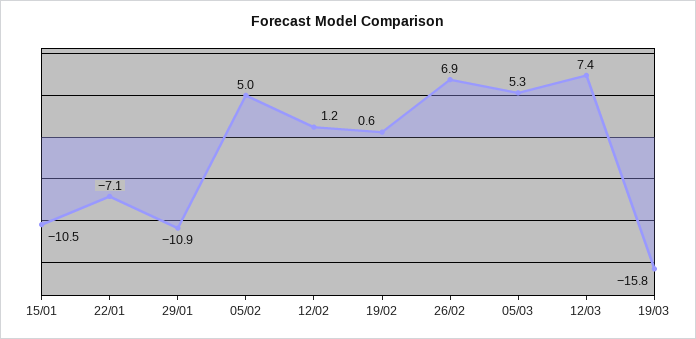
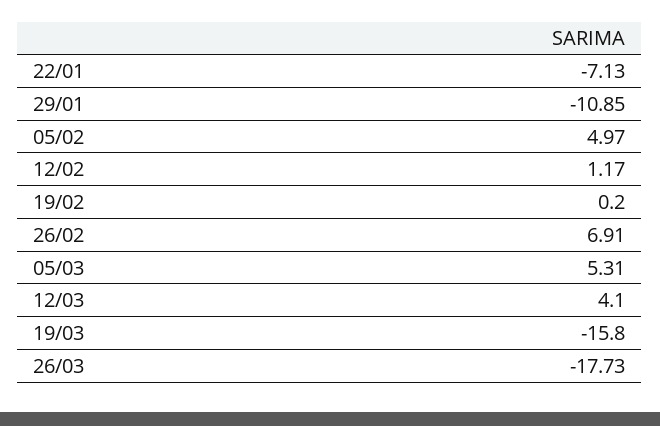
15/01: -10.5 -> none
19/02: 0.6 -> 0.2
12/03: 7.4 -> 4.1
26/03: none -> -17.73

